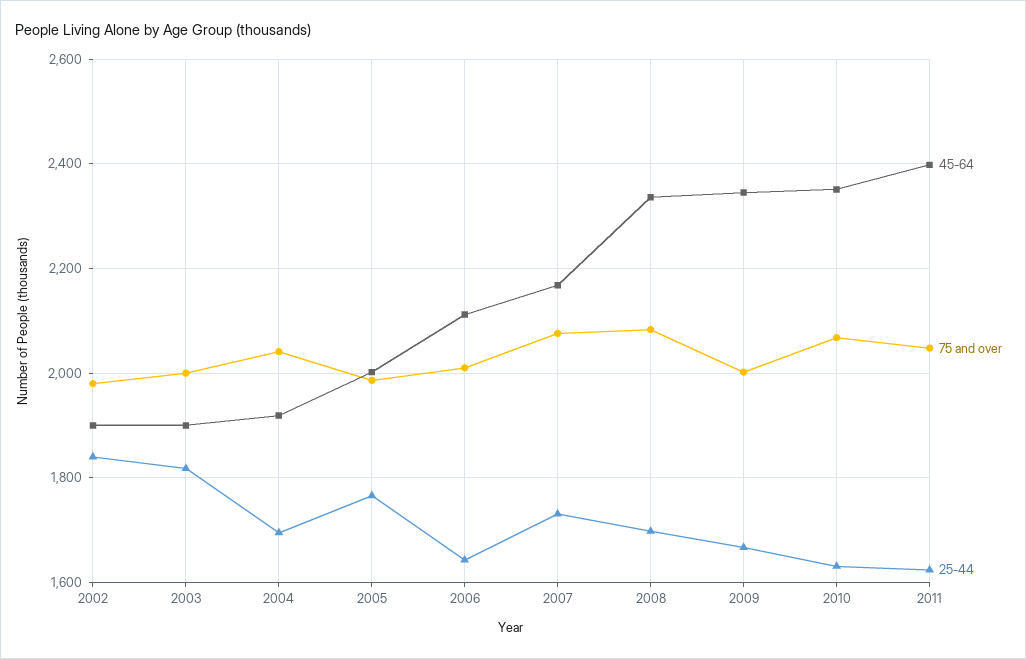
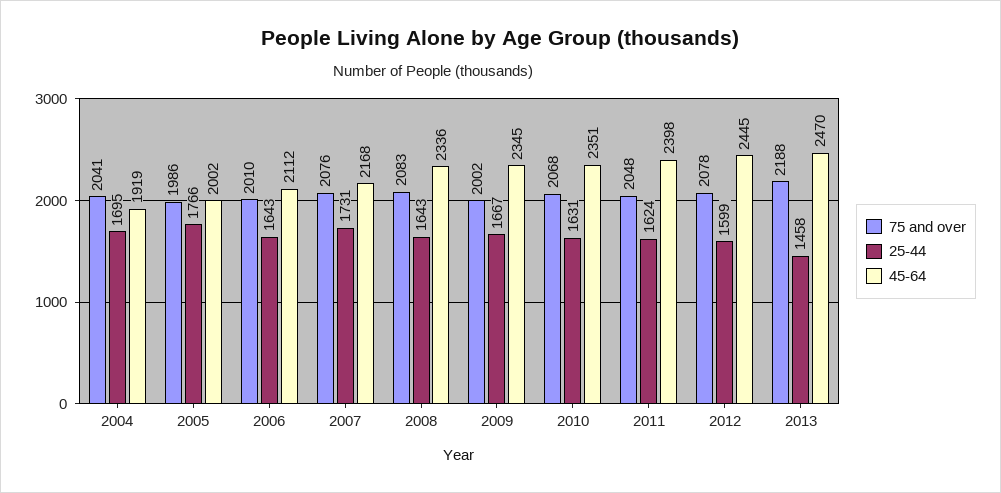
45-64, 2002: 1900 -> none
75 and over, 2002: 1980 -> none
25-44, 2002: 1840 -> none
45-64, 2003: 1900 -> none
75 and over, 2003: 2000 -> none
25-44, 2003: 1820 -> none
25-44, 2008: 1700 -> 1643
75 and over, 2012: none -> 2078
25-44, 2012: none -> 1599
45-64, 2012: none -> 2445
75 and over, 2013: none -> 2188
25-44, 2013: none -> 1458
45-64, 2013: none -> 2470

